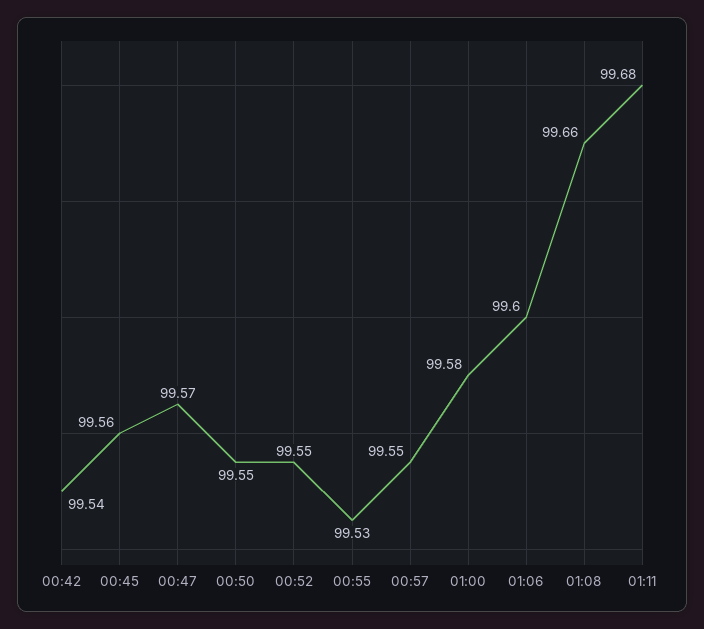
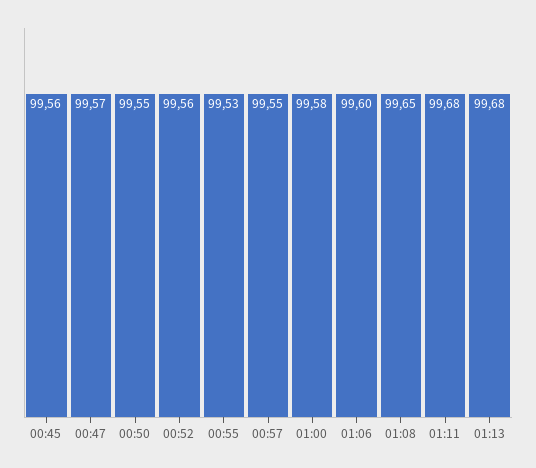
00:42: 99.54 -> none
00:52: 99.55 -> 99.56
01:08: 99.66 -> 99.65
01:13: none -> 99.68

